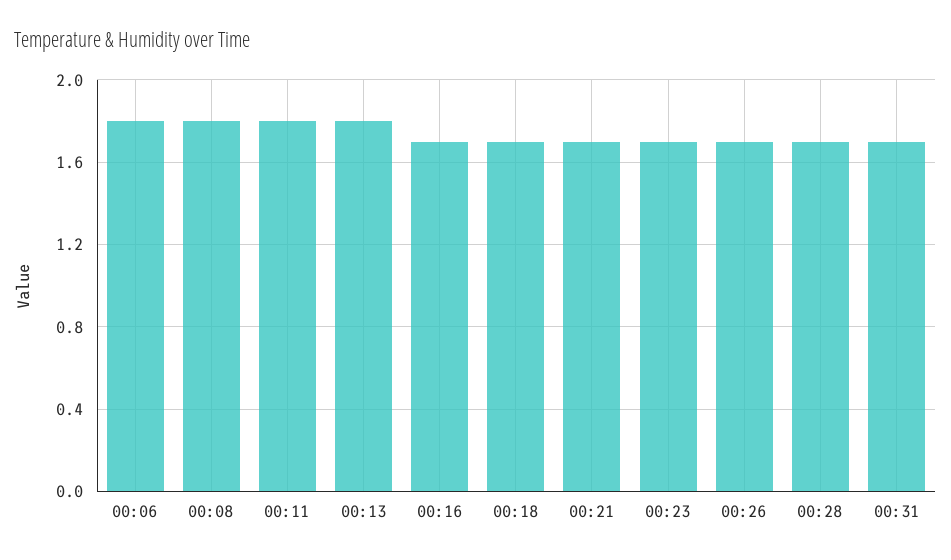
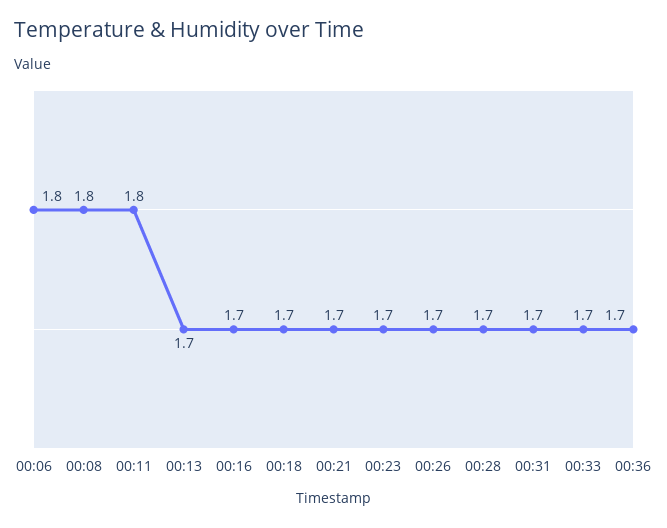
00:13: 1.8 -> 1.7
00:33: none -> 1.7
00:36: none -> 1.7

